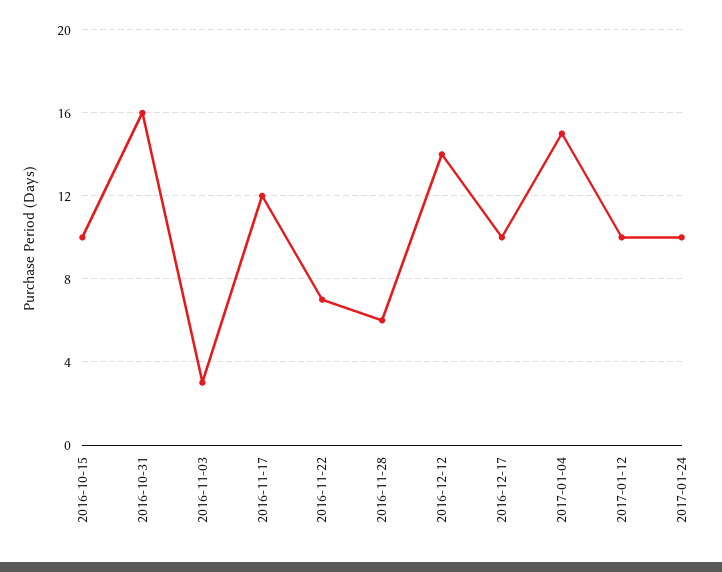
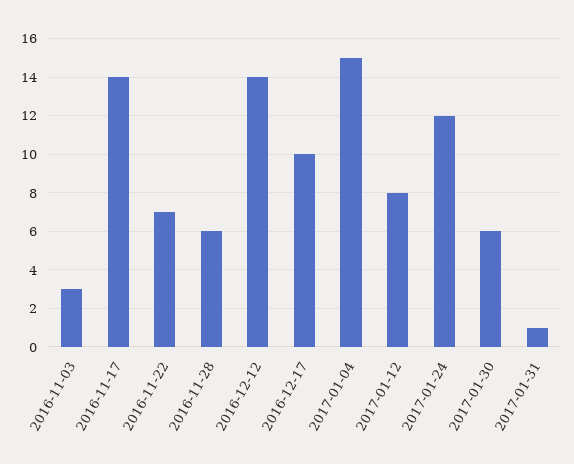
2016-10-15: 10 -> none
2016-10-31: 16 -> none
2016-11-17: 12 -> 14
2017-01-12: 10 -> 8
2017-01-24: 10 -> 12
2017-01-30: none -> 6
2017-01-31: none -> 1

